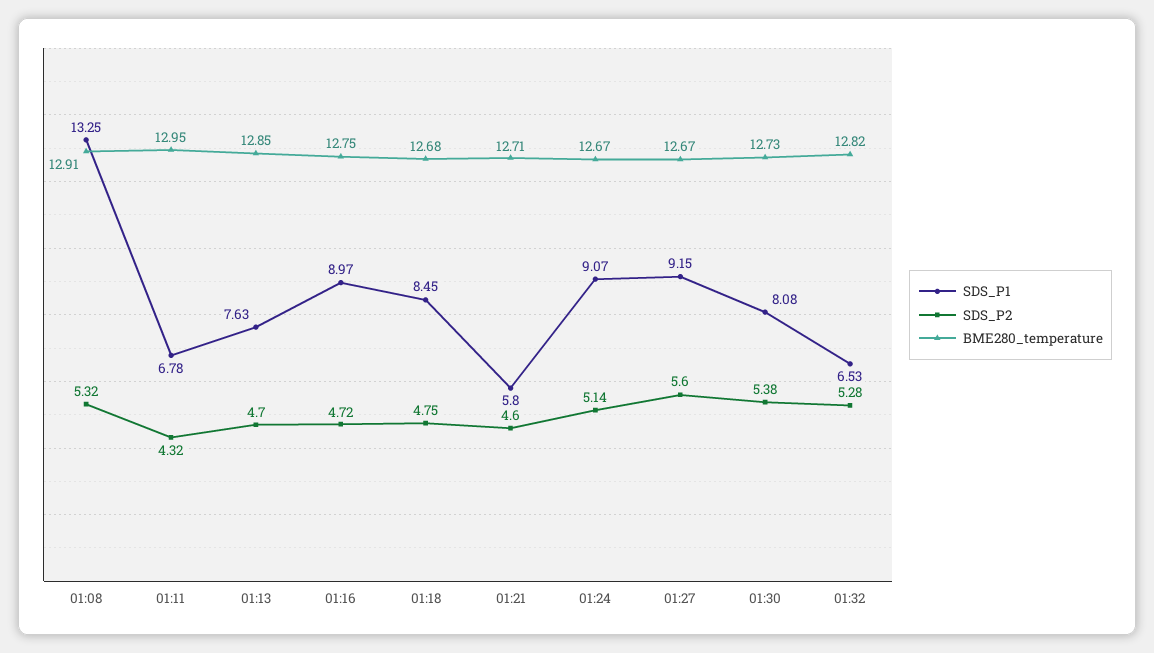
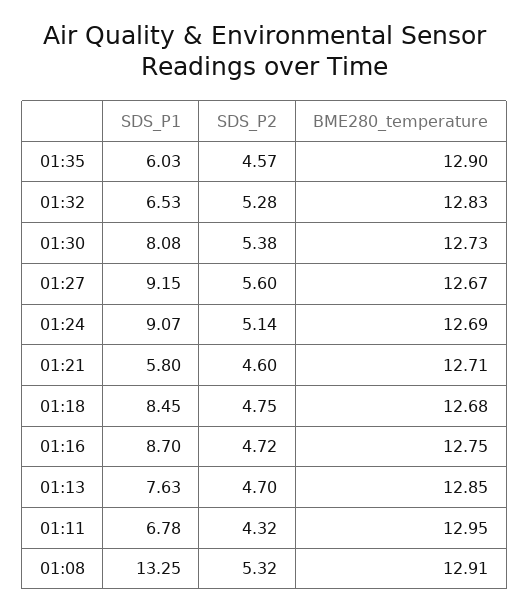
SDS_P1, 01:16: 8.97 -> 8.7
BME280_temperature, 01:24: 12.67 -> 12.69
BME280_temperature, 01:32: 12.82 -> 12.83
SDS_P1, 01:35: none -> 6.03
SDS_P2, 01:35: none -> 4.57
BME280_temperature, 01:35: none -> 12.9

